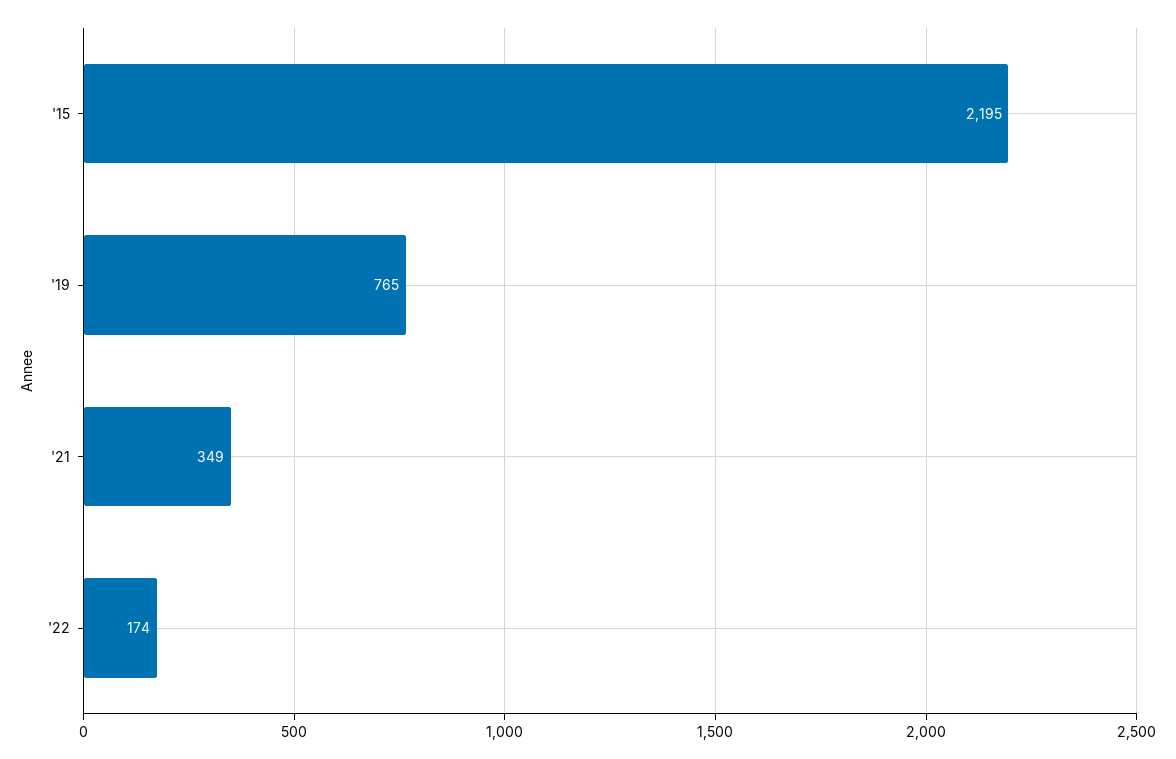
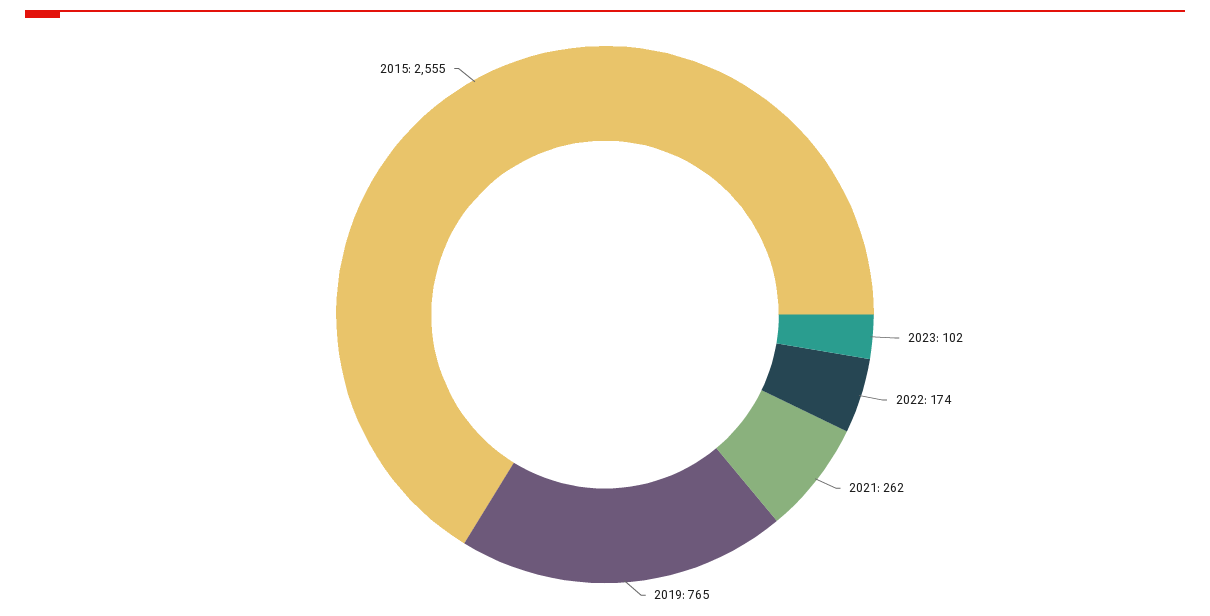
'15: 2195 -> 2555
'21: 349 -> 262
2023: none -> 102

